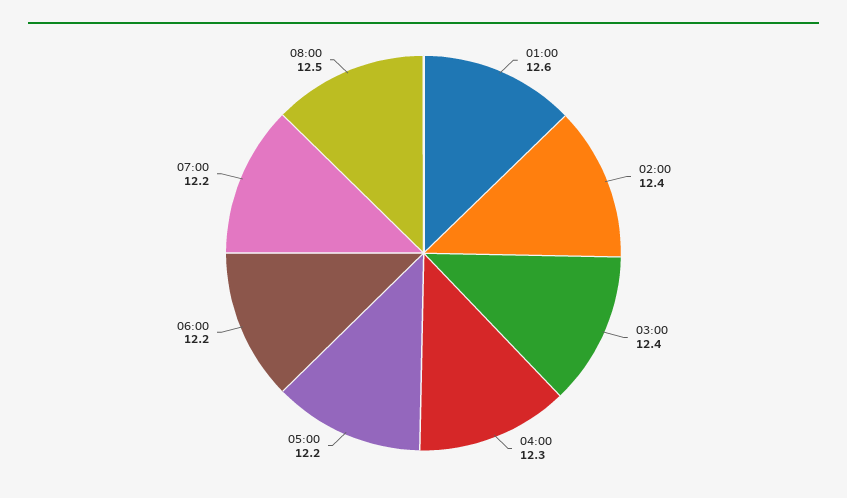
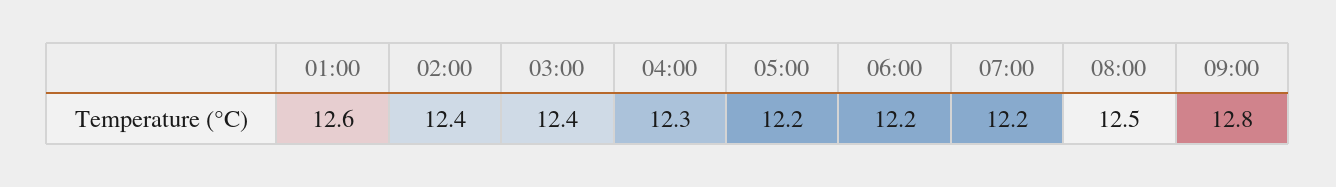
09:00: none -> 12.8

